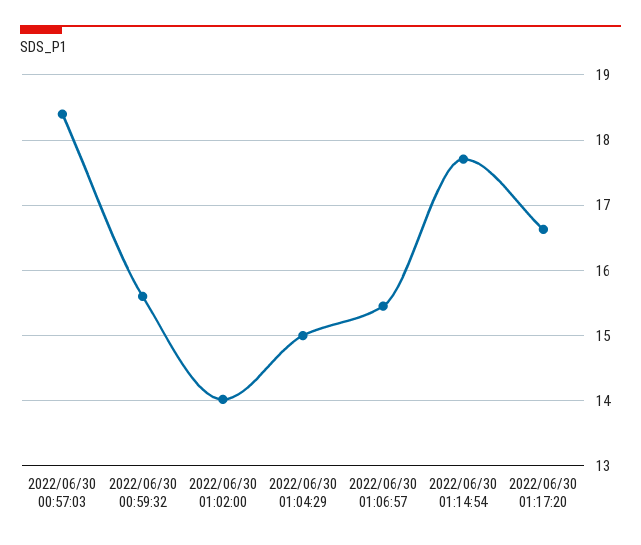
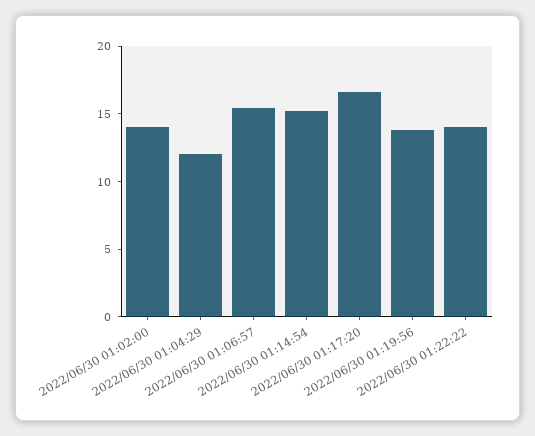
2022/06/30 00:57:03: 18.4 -> none
2022/06/30 00:59:32: 15.6 -> none
2022/06/30 01:04:29: 15 -> 12
2022/06/30 01:14:54: 17.7 -> 15
2022/06/30 01:19:56: none -> 14
2022/06/30 01:22:22: none -> 14

